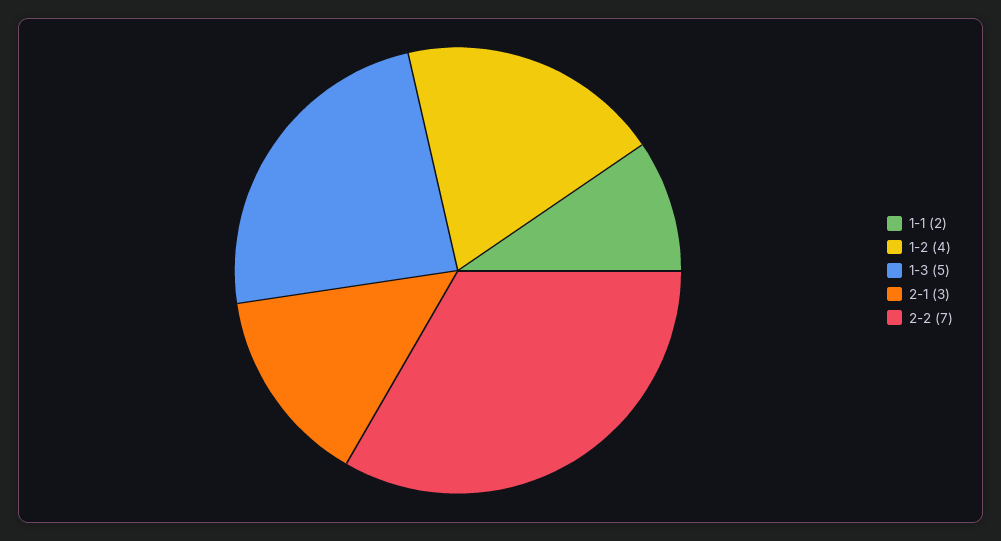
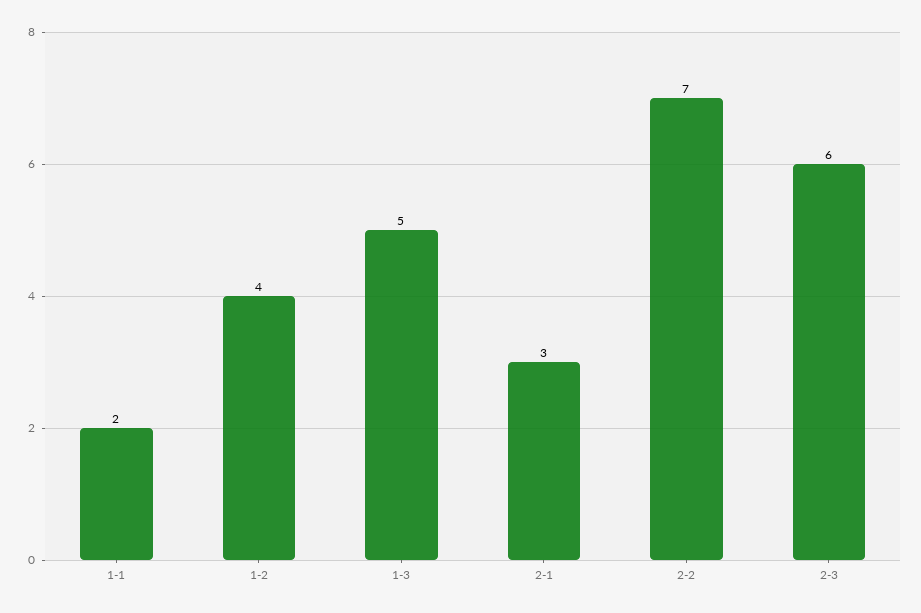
2-3: none -> 6

